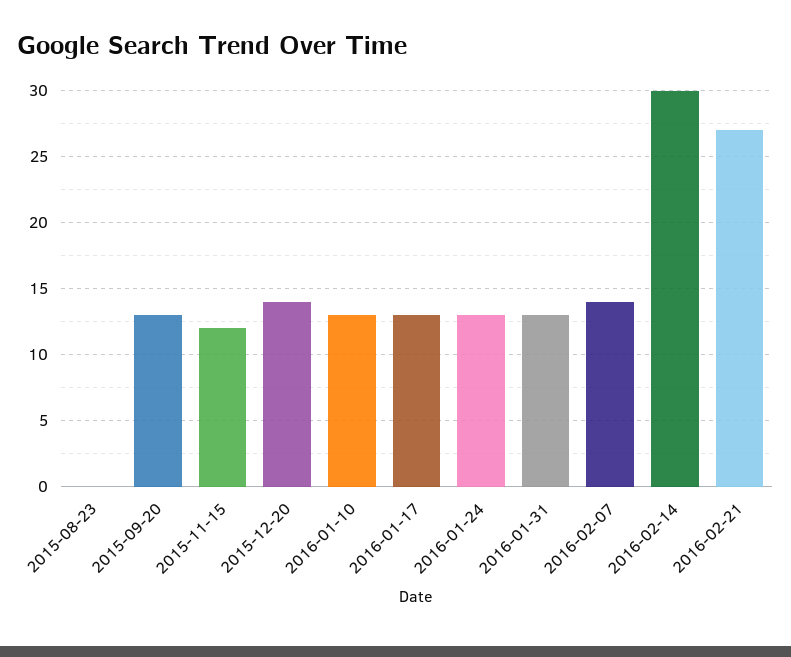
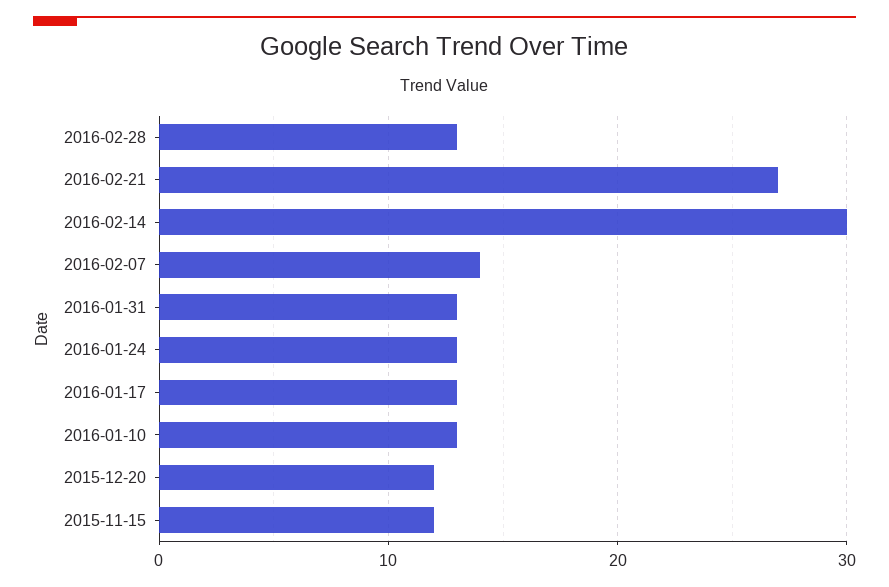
2015-08-23: 0 -> none
2015-09-20: 13 -> none
2015-12-20: 14 -> 12
2016-02-28: none -> 13

